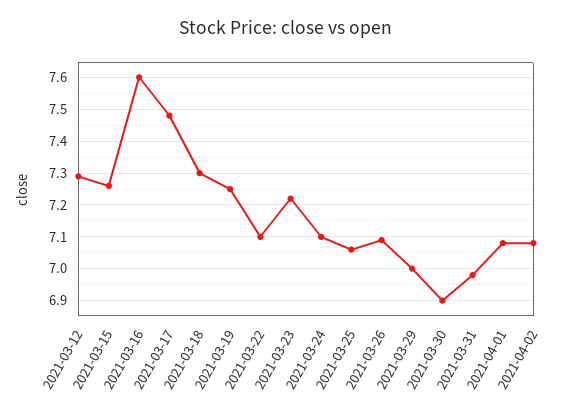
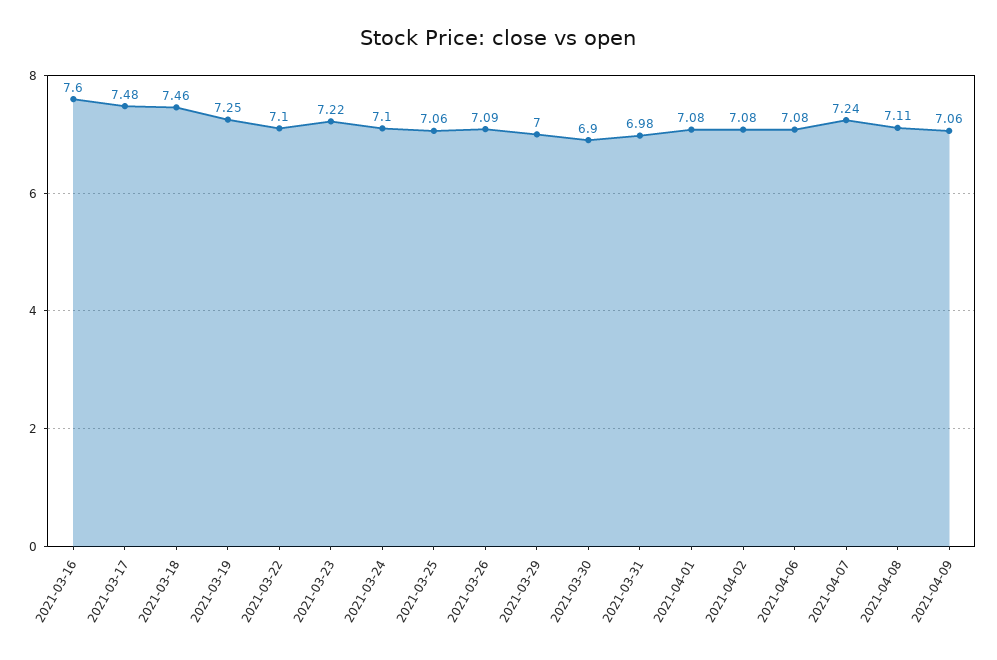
2021-03-12: 7.3 -> none
2021-03-15: 7.25 -> none
2021-03-18: 7.3 -> 7.46
2021-04-06: none -> 7.08
2021-04-07: none -> 7.24
2021-04-08: none -> 7.11
2021-04-09: none -> 7.06

